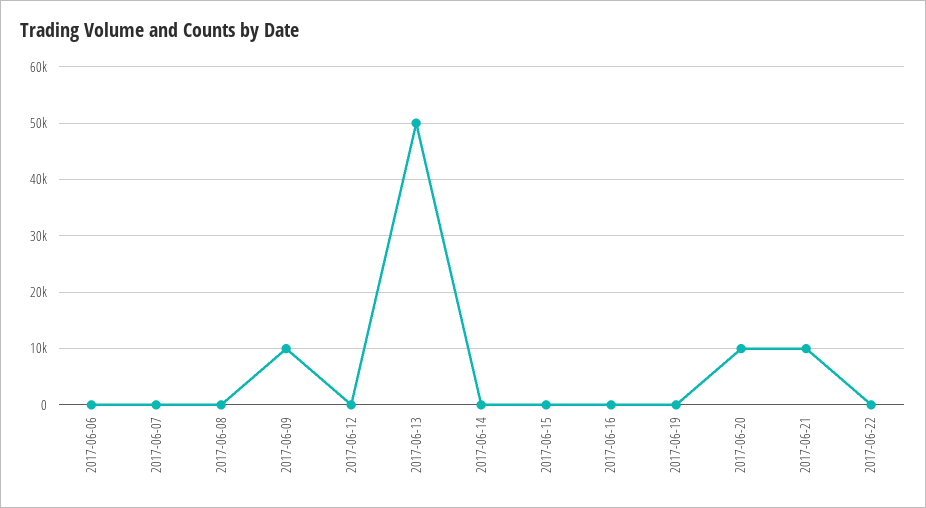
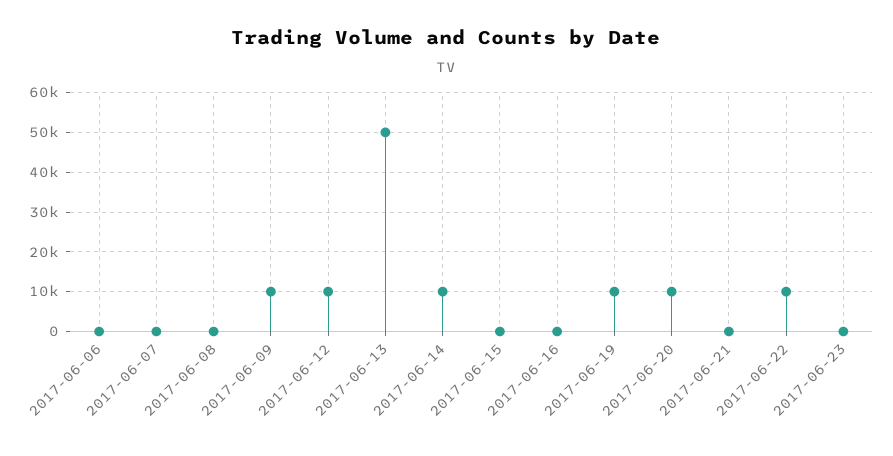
2017-06-12: 0 -> 10000
2017-06-14: 0 -> 10000
2017-06-19: 0 -> 10000
2017-06-21: 10000 -> 0
2017-06-22: 0 -> 10000
2017-06-23: none -> 0

